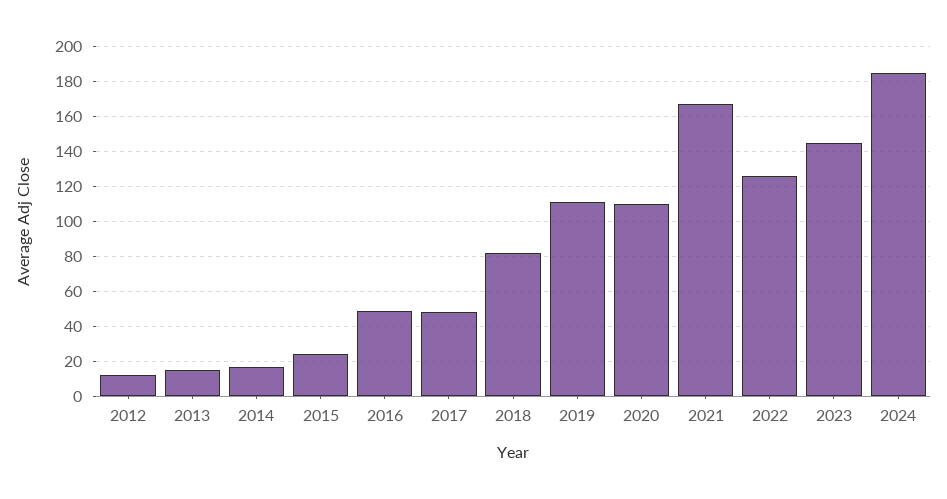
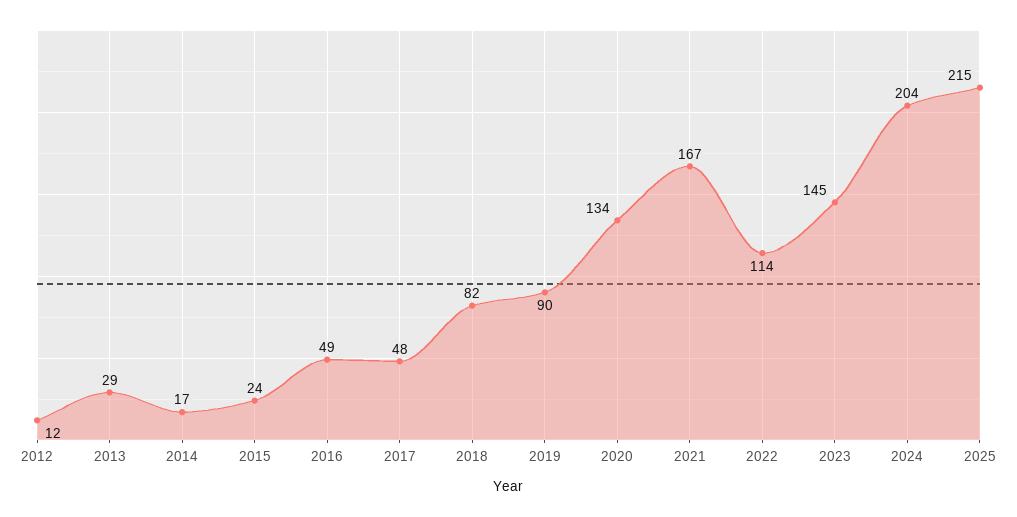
2013: 15 -> 29
2019: 110 -> 90
2020: 110 -> 134
2022: 125 -> 114
2024: 185 -> 204
2025: none -> 215

